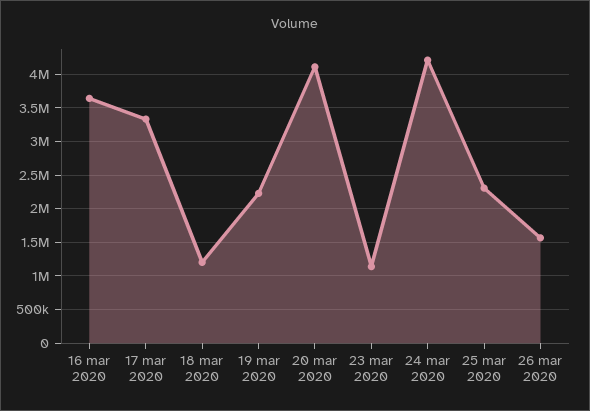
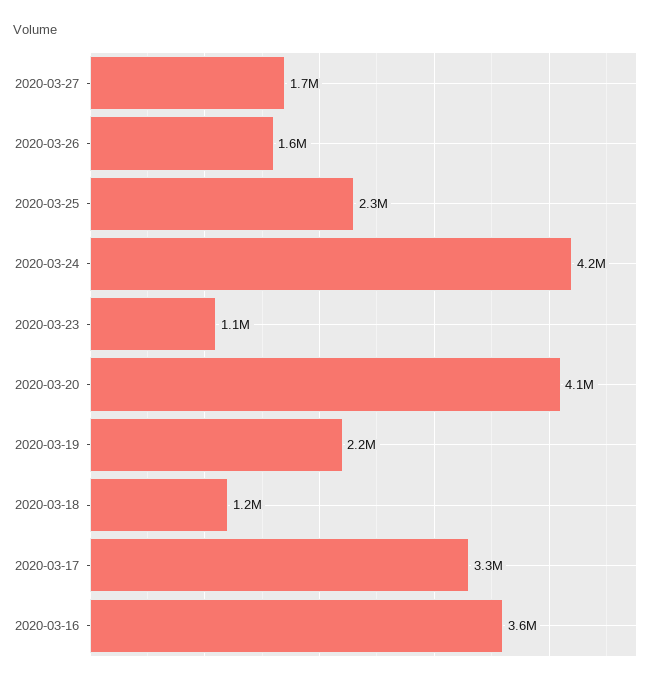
2020-03-27: none -> 1700000

